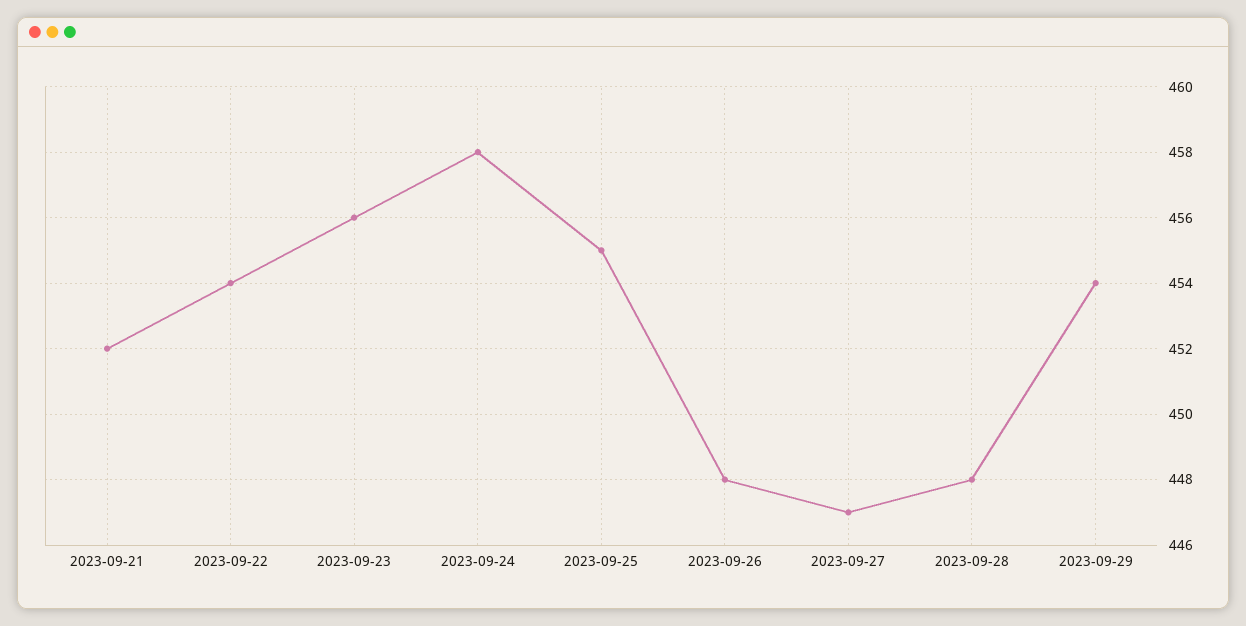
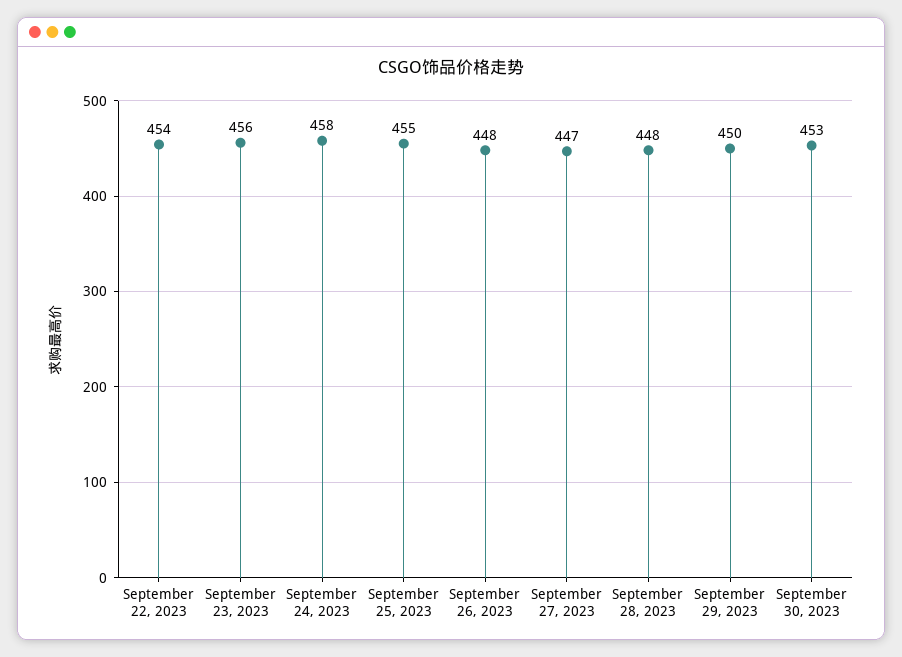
2023-09-21: 452 -> none
2023-09-29: 454 -> 450
September 30, 2023: none -> 453

